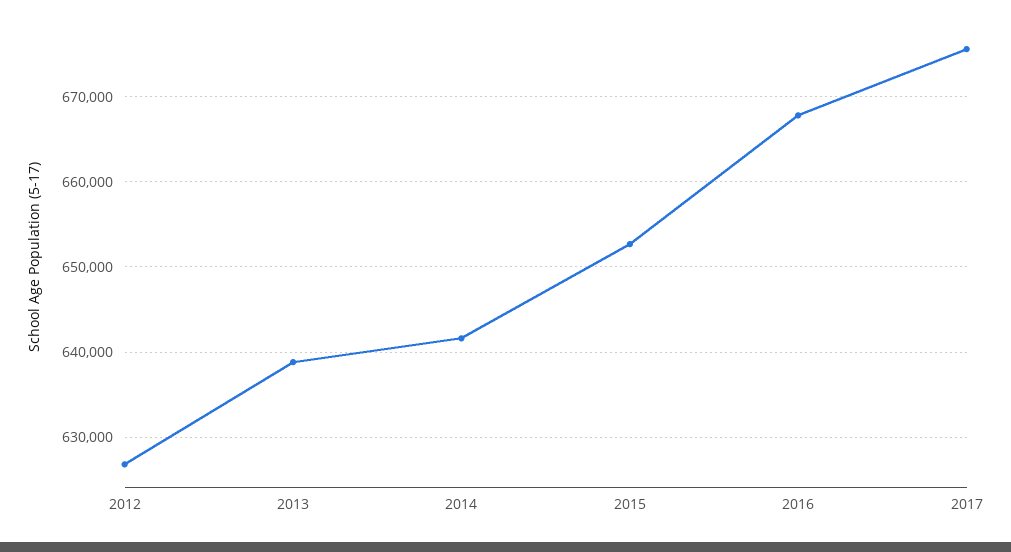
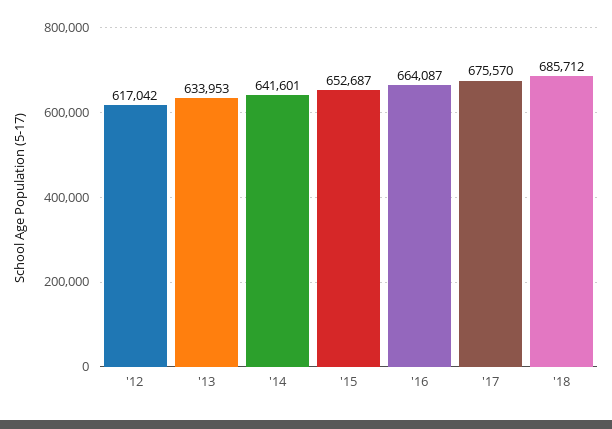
2012: 627000 -> 617042
2013: 639000 -> 633953
2016: 668000 -> 664087
'18: none -> 685712

